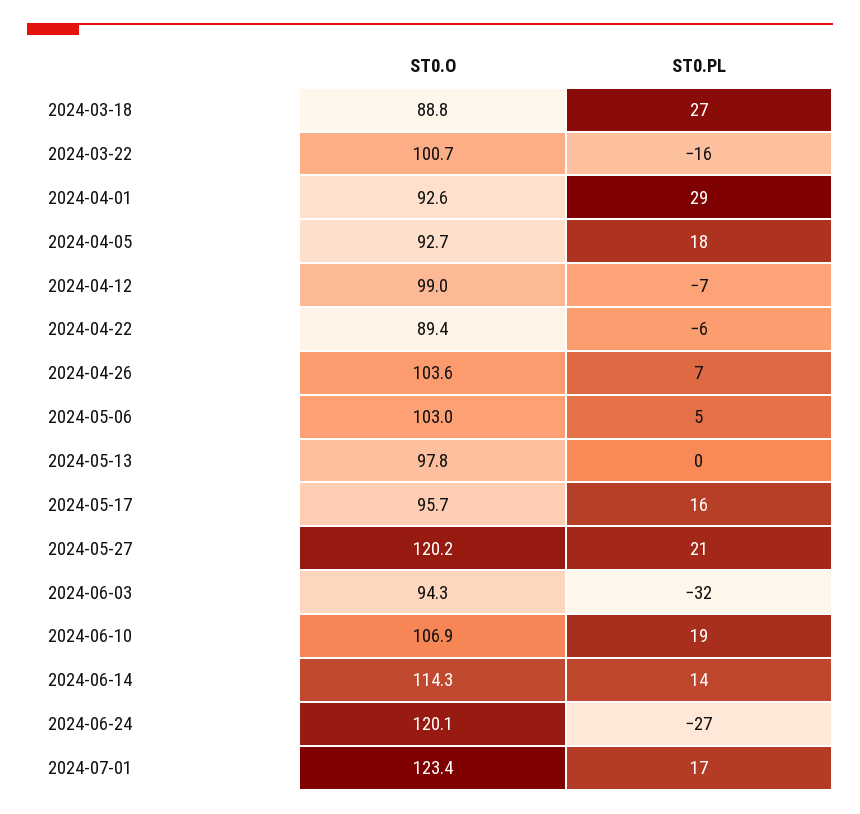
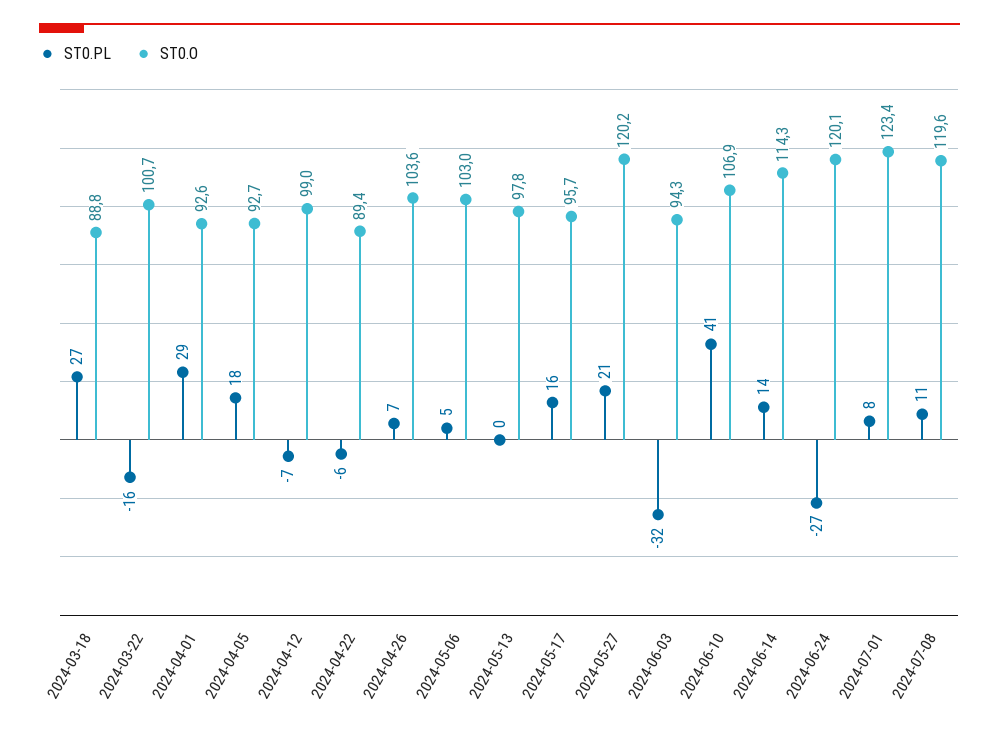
ST0.PL, 2024-06-10: 19 -> 41
ST0.PL, 2024-07-01: 17 -> 8
ST0.PL, 2024-07-08: none -> 11
ST0.O, 2024-07-08: none -> 119.6

